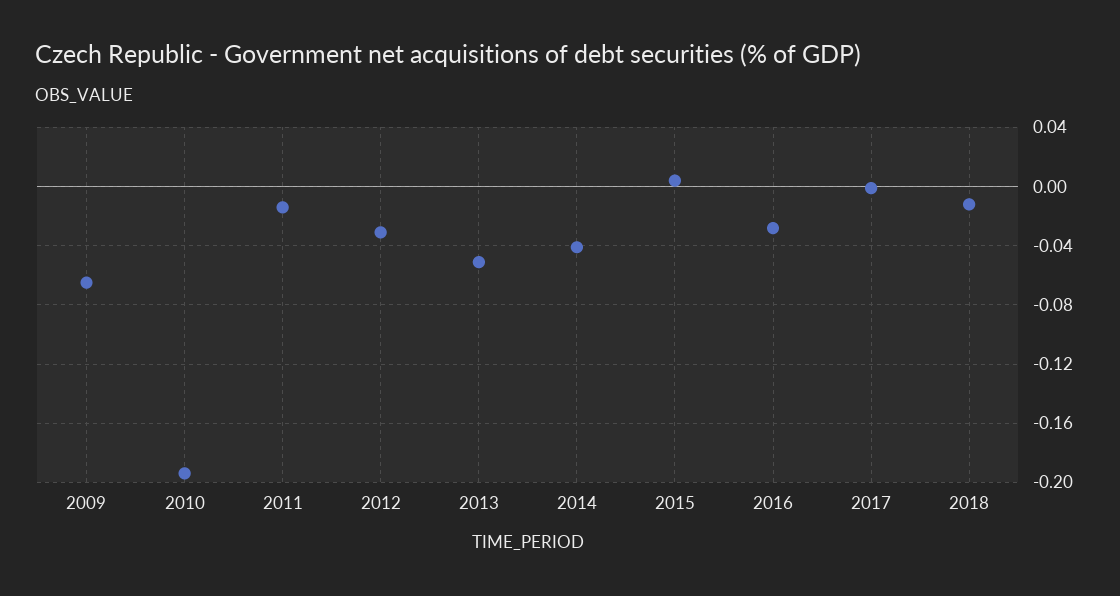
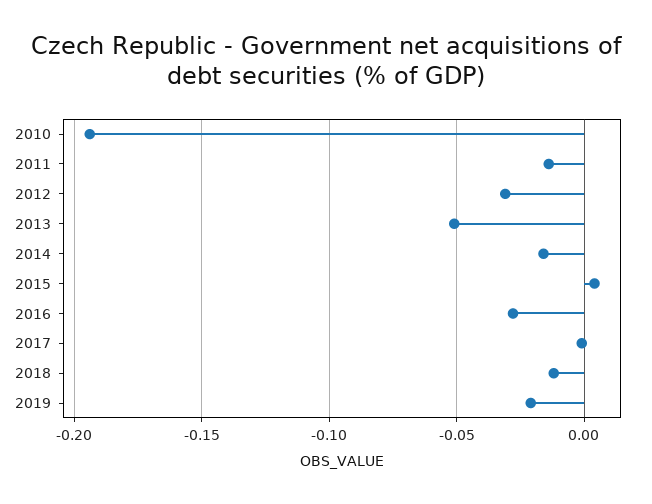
2009: -0.065 -> none
2014: -0.04 -> -0.015
2019: none -> -0.02

